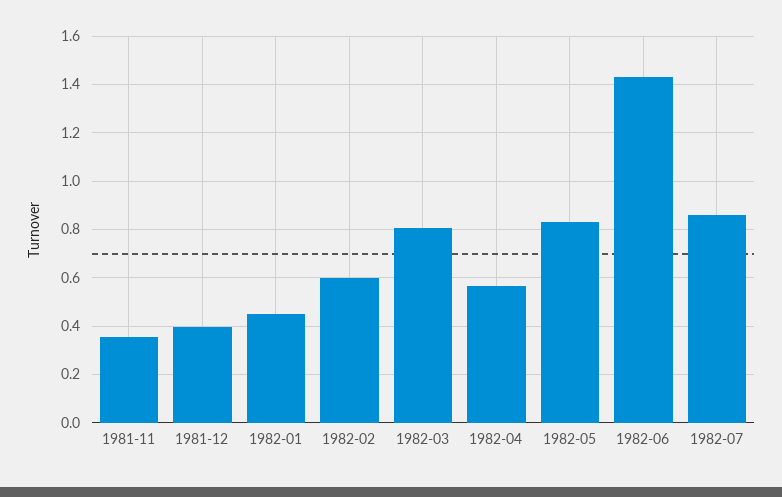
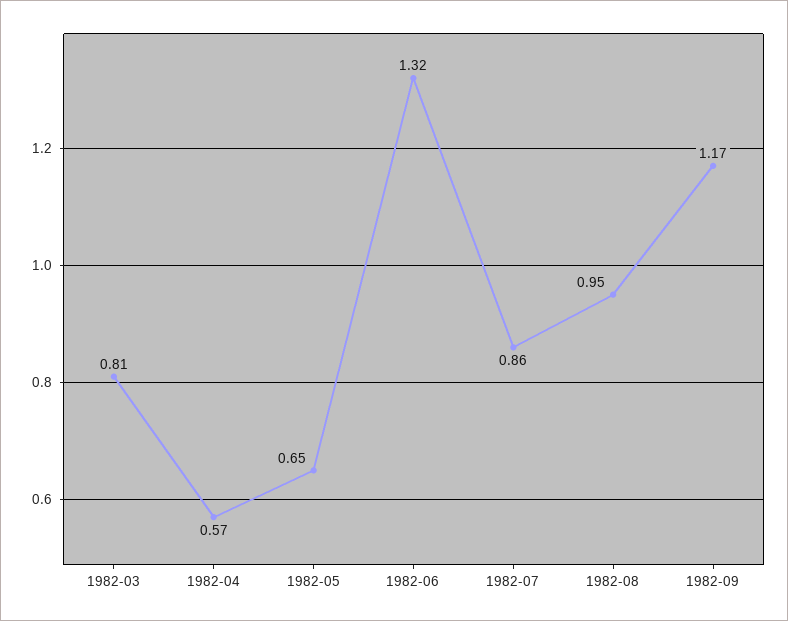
1981-11: 0.35 -> none
1981-12: 0.4 -> none
1982-01: 0.45 -> none
1982-02: 0.6 -> none
1982-05: 0.825 -> 0.65
1982-06: 1.425 -> 1.32
1982-08: none -> 0.95
1982-09: none -> 1.17

